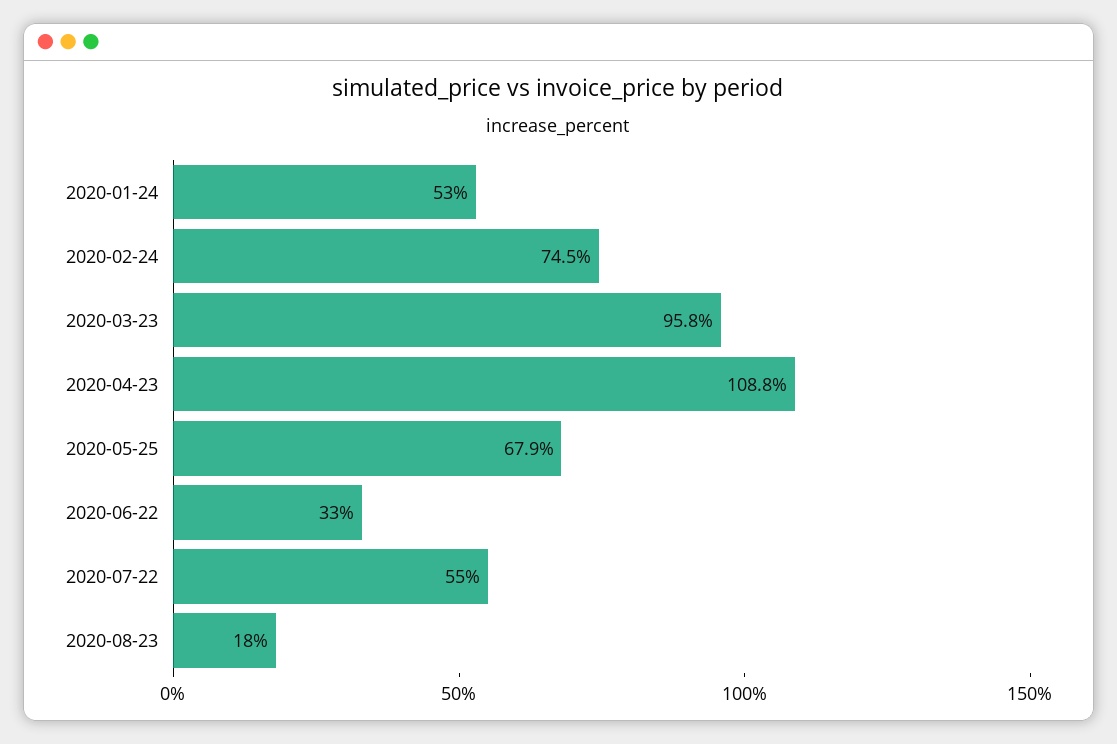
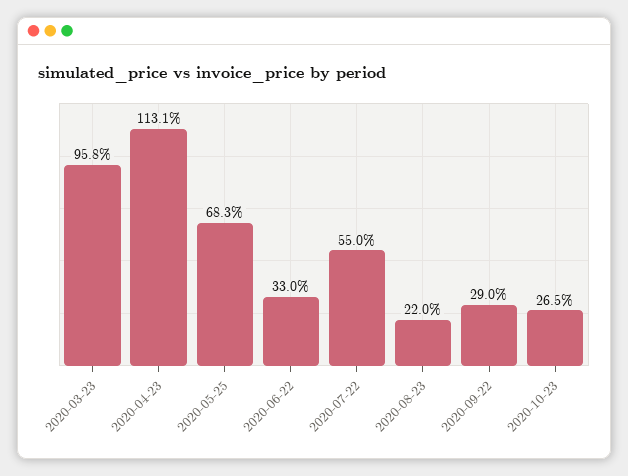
2020-01-24: 53 -> none
2020-02-24: 74.5 -> none
2020-04-23: 108.8 -> 113.1
2020-05-25: 67.9 -> 68.3
2020-08-23: 18 -> 22
2020-09-22: none -> 29
2020-10-23: none -> 26.5

